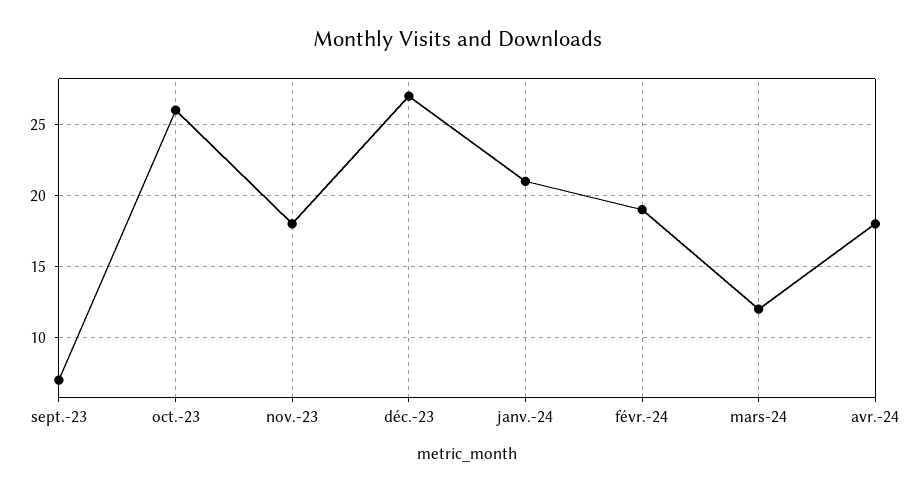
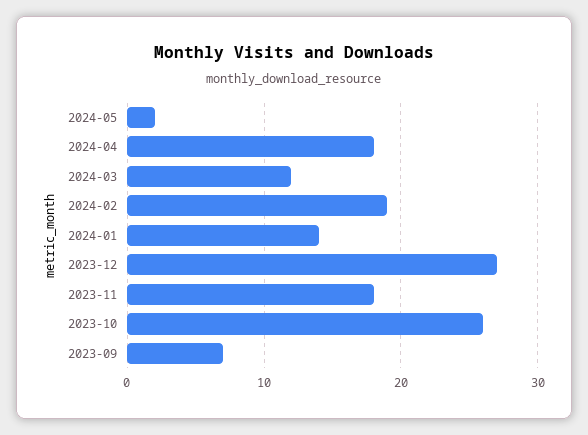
janv.-24: 21 -> 14
2024-05: none -> 2

